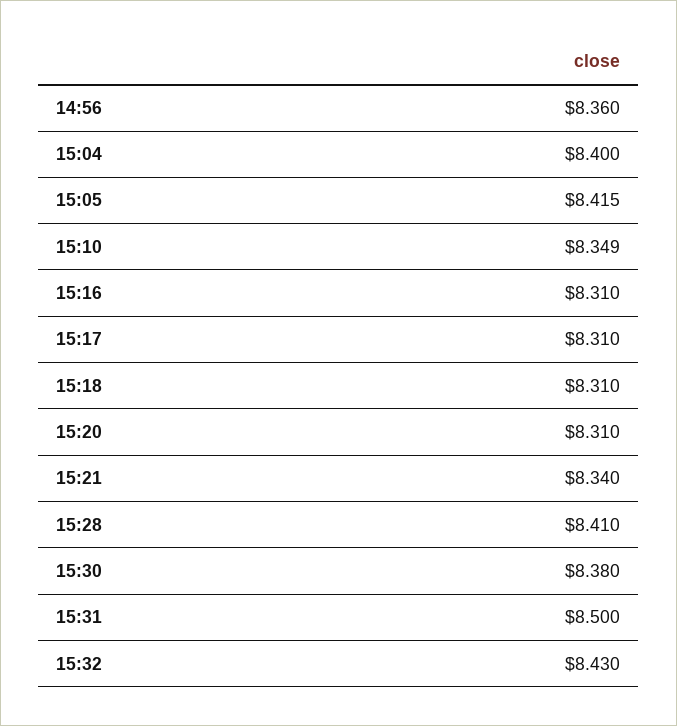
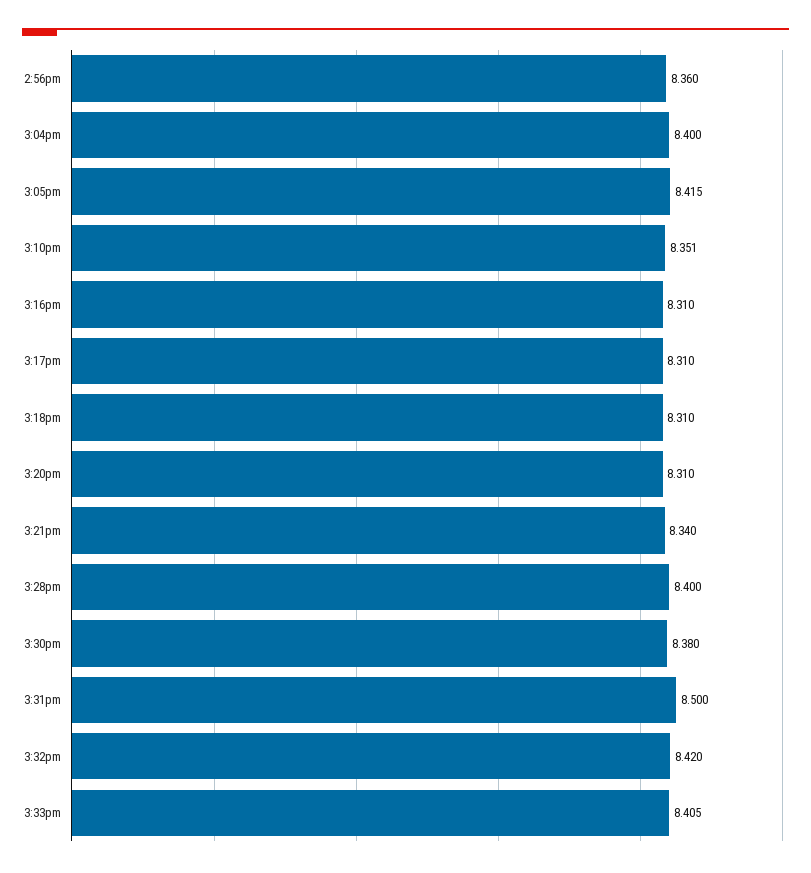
15:10: 8.349 -> 8.351
15:28: 8.41 -> 8.4
15:32: 8.43 -> 8.42
3:33pm: none -> 8.405

